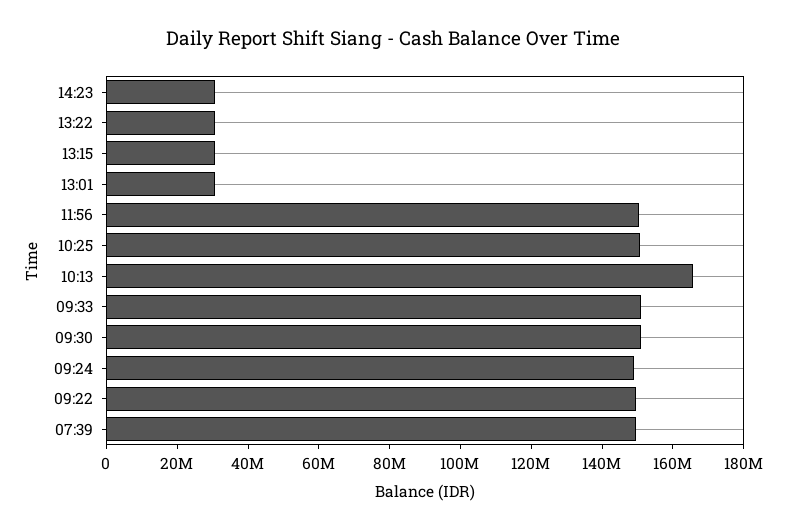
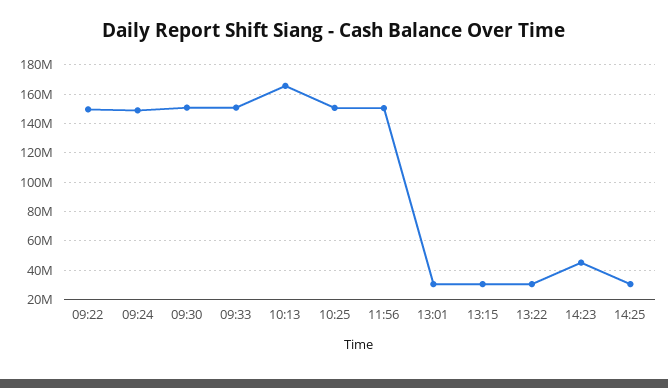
14:23: 30000000 -> 45000000
07:39: 150000000 -> none
14:25: none -> 30000000

